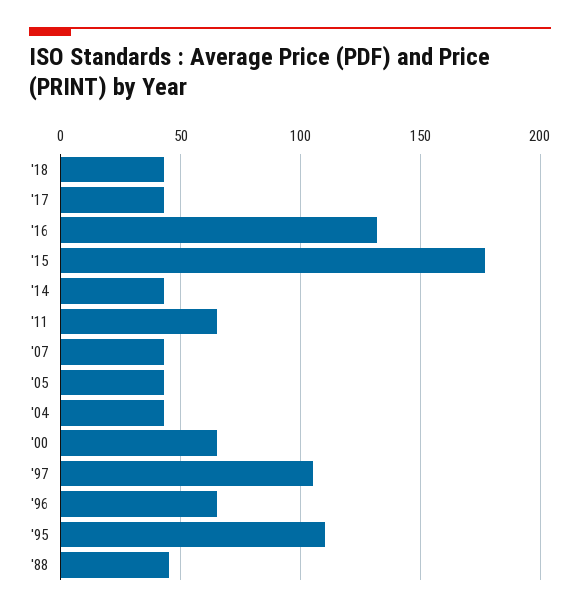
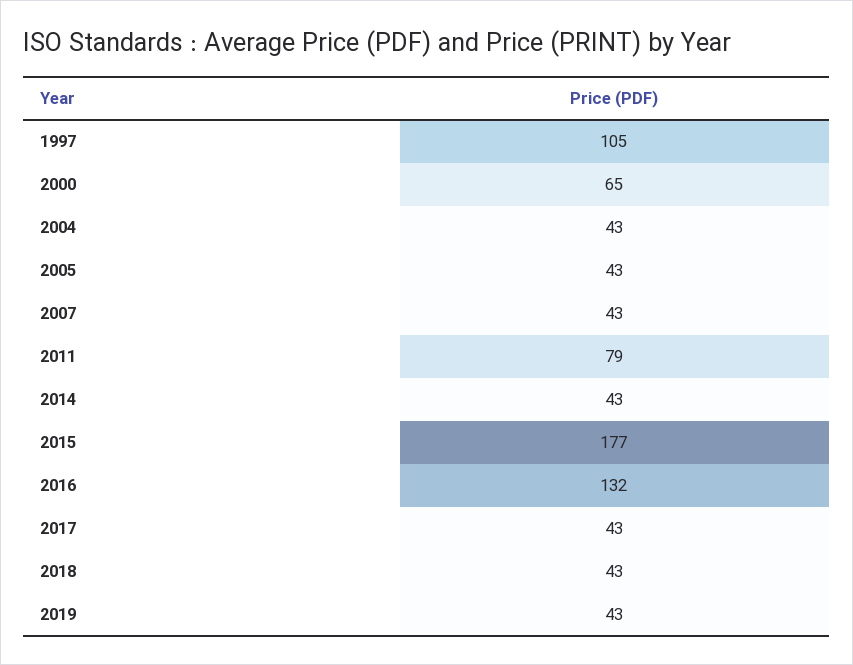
'11: 65 -> 79
'96: 65 -> none
'95: 110 -> none
'88: 45 -> none
2019: none -> 43

